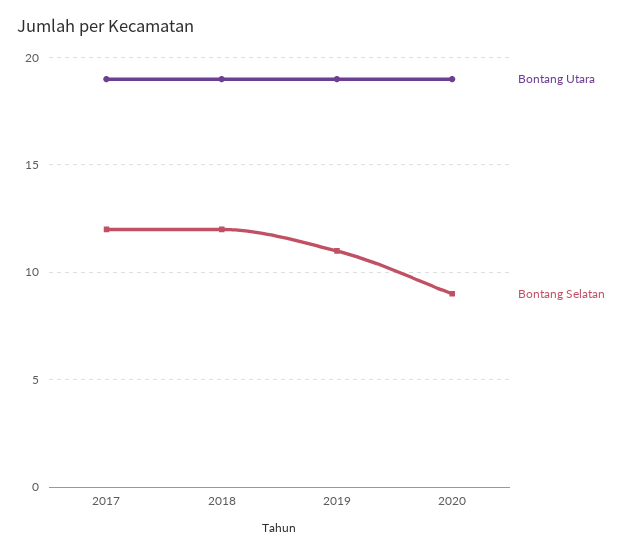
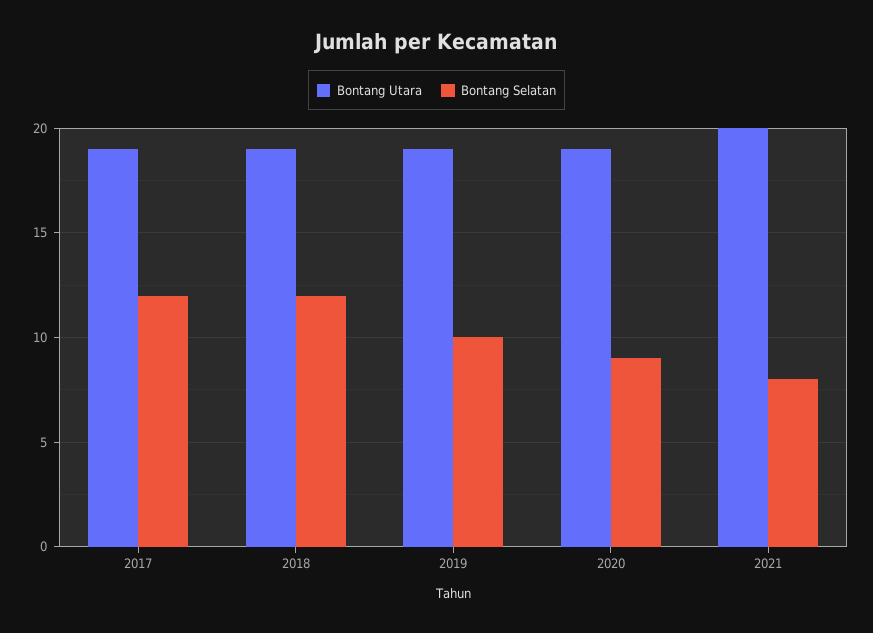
Bontang Selatan, 2019: 11 -> 10
Bontang Utara, 2021: none -> 20
Bontang Selatan, 2021: none -> 8

